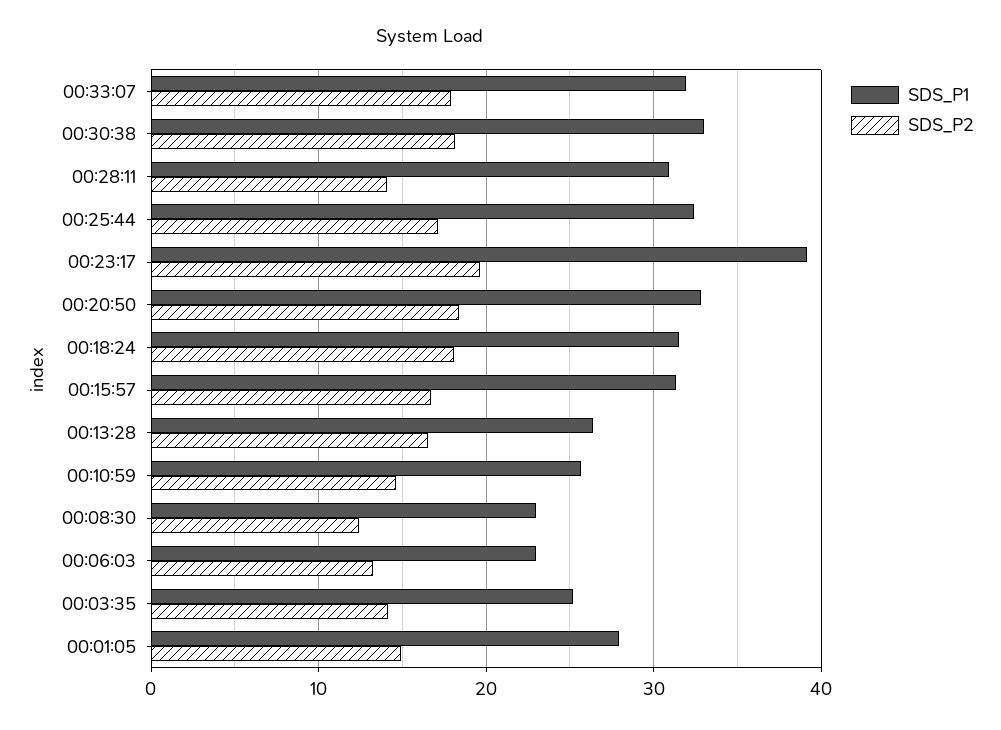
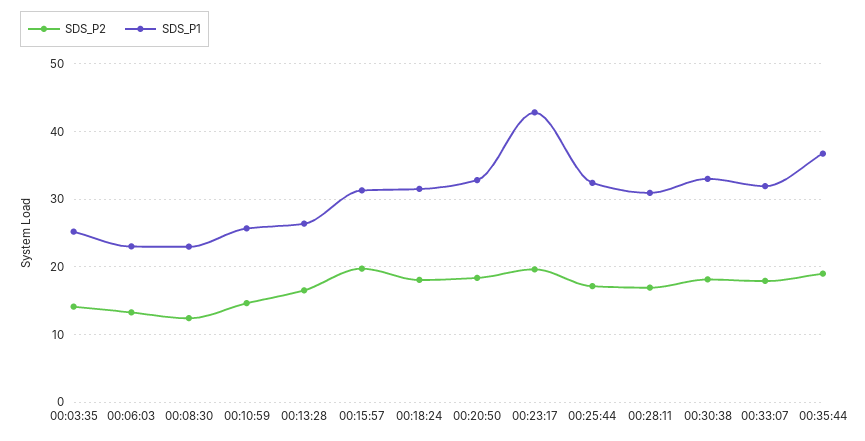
SDS_P2, 00:28:11: 14 -> 17
SDS_P1, 00:23:17: 39 -> 43
SDS_P2, 00:15:57: 17 -> 20
SDS_P1, 00:01:05: 28 -> none
SDS_P2, 00:01:05: 15 -> none
SDS_P2, 00:35:44: none -> 19
SDS_P1, 00:35:44: none -> 37

